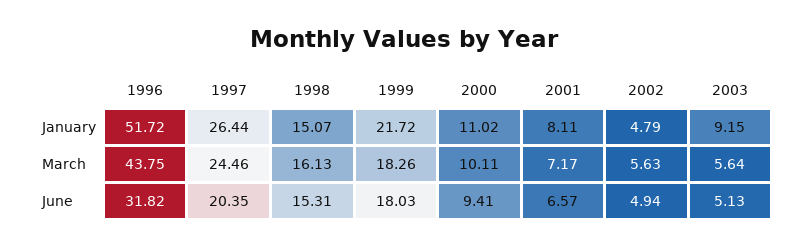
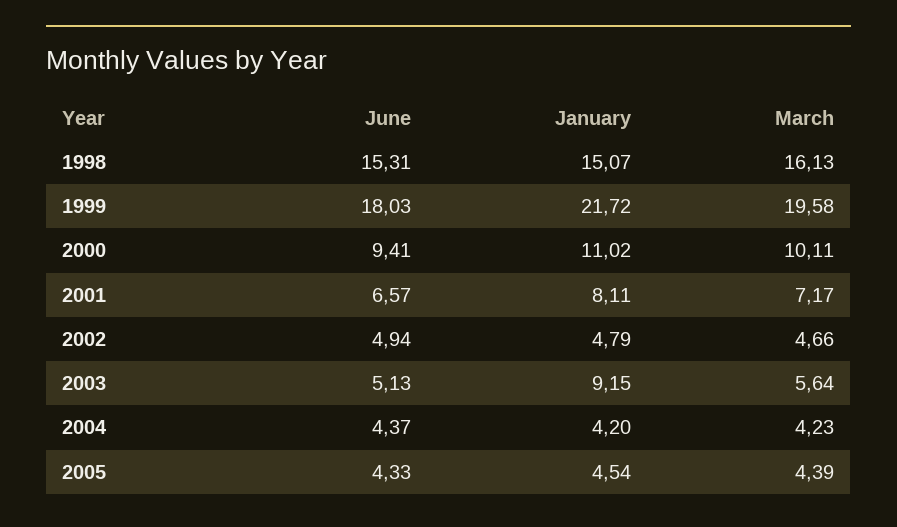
1996, January: 51.72 -> none
1997, January: 26.44 -> none
1996, March: 43.75 -> none
1997, March: 24.46 -> none
1999, March: 18.26 -> 19.58
2002, March: 5.63 -> 4.66
1996, June: 31.82 -> none
1997, June: 20.35 -> none
2004, June: none -> 4.37
2004, January: none -> 4.2
2004, March: none -> 4.23
2005, June: none -> 4.33
2005, January: none -> 4.54
2005, March: none -> 4.39

